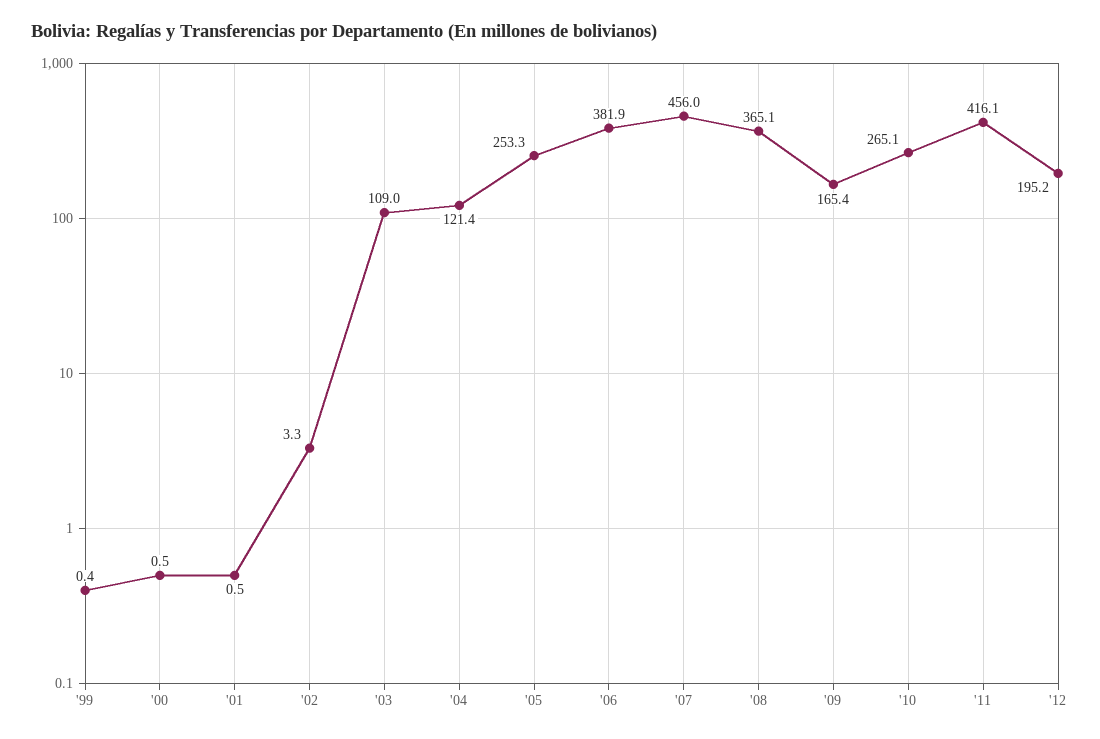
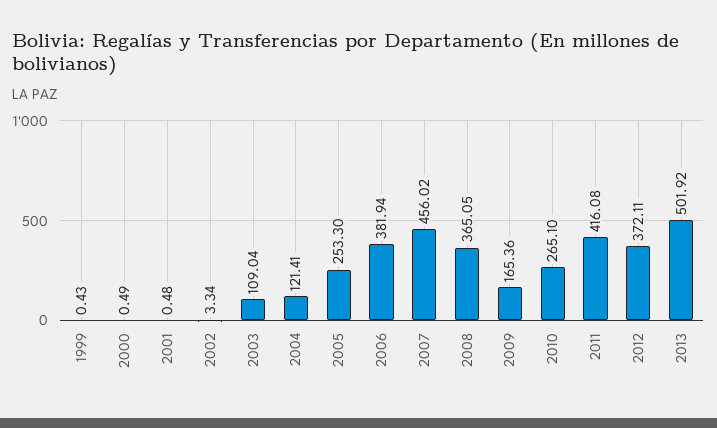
'12: 195.2 -> 372.11
2013: none -> 501.92

